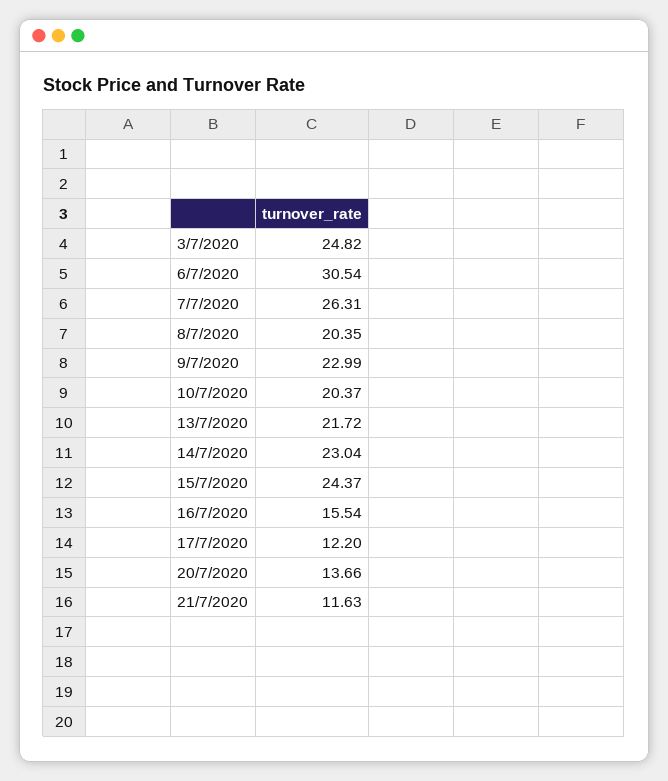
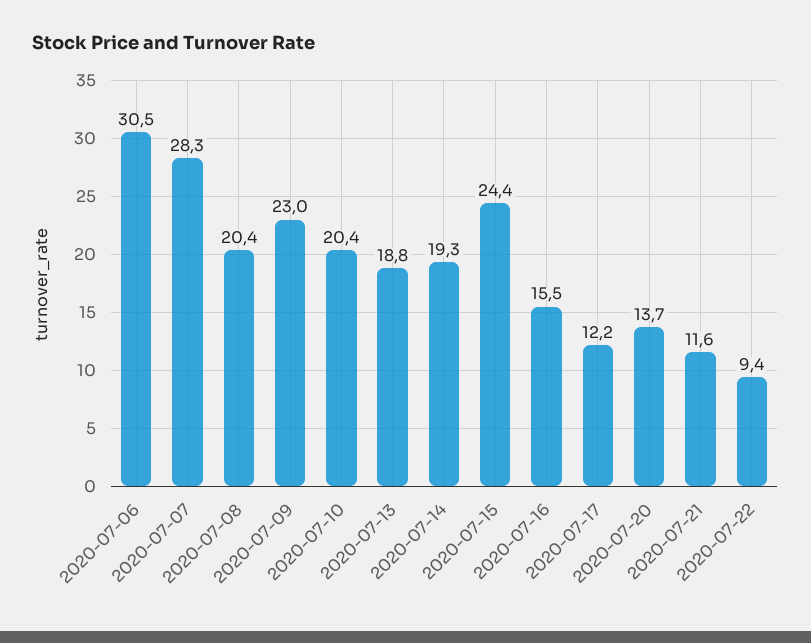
3/7/2020: 24.82 -> none
7/7/2020: 26.31 -> 28.3
13/7/2020: 21.72 -> 18.8
14/7/2020: 23.04 -> 19.3
2020-07-22: none -> 9.4

